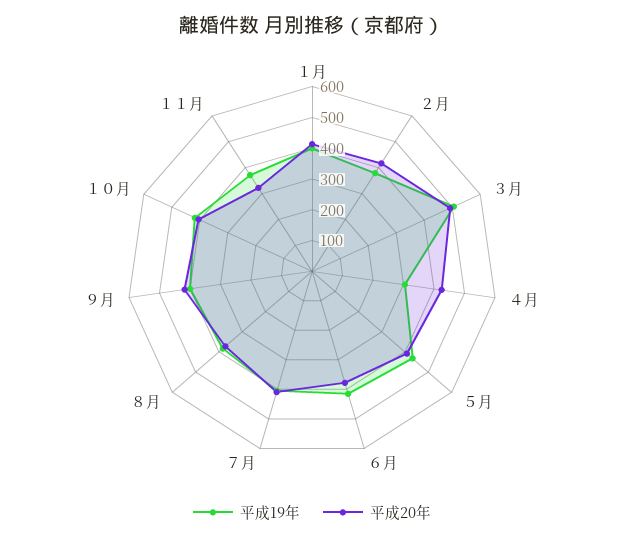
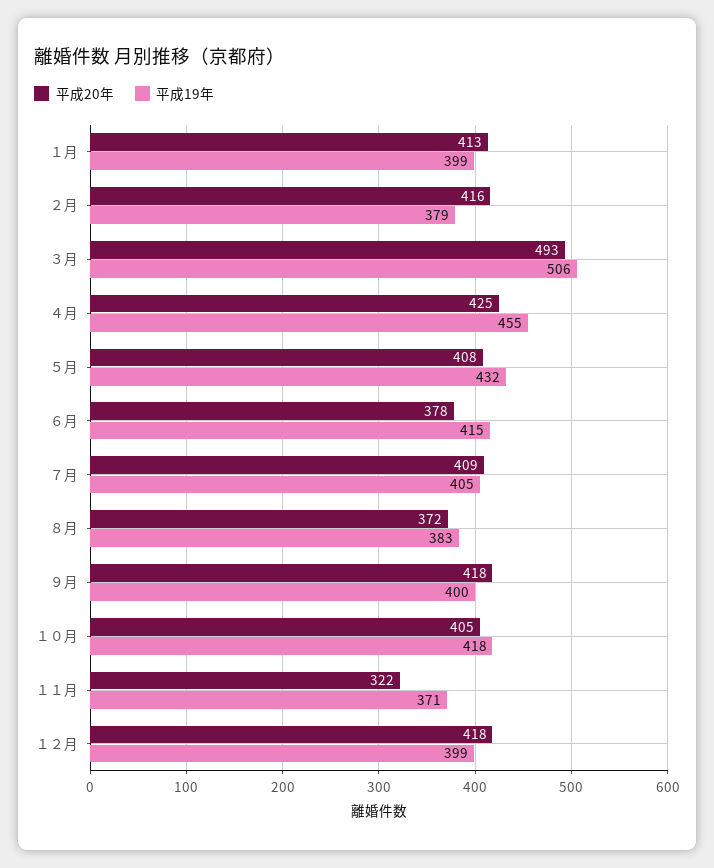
平成19年, ４月: 300 -> 455
平成20年, １２月: none -> 418
平成19年, １２月: none -> 399

